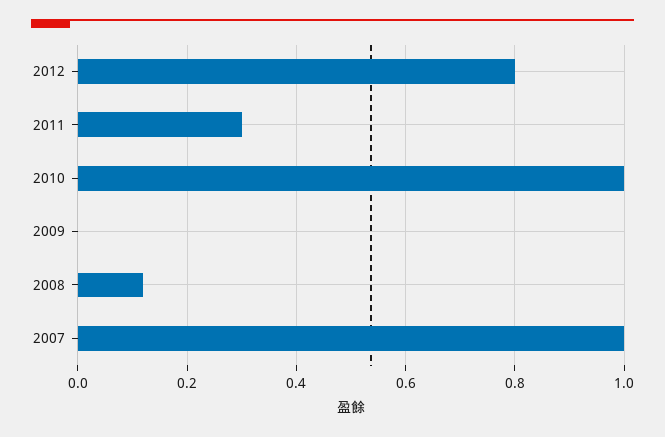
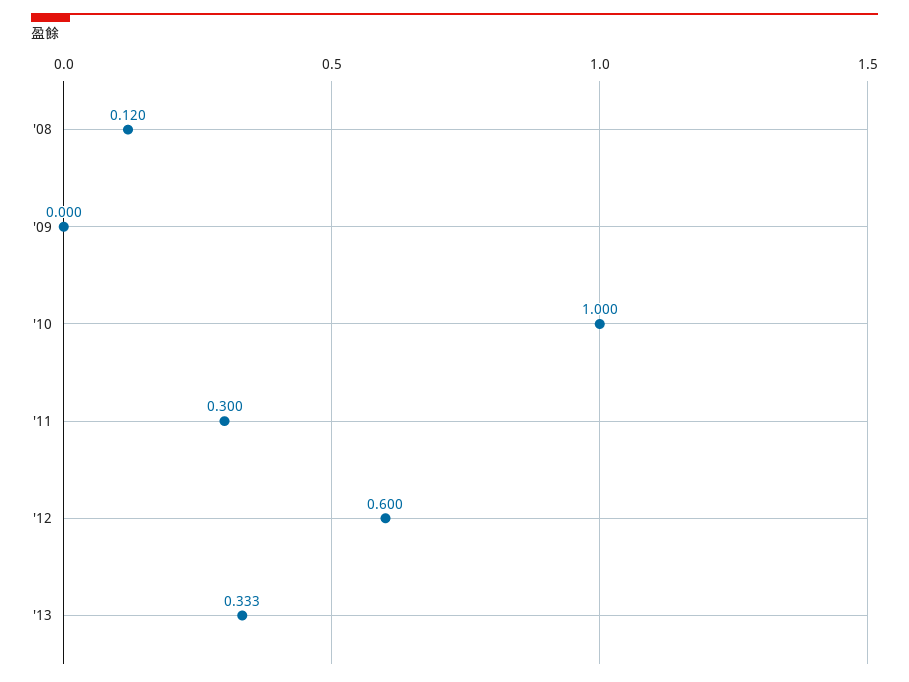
2012: 0.8 -> 0.6
2007: 1 -> none
'13: none -> 0.333

